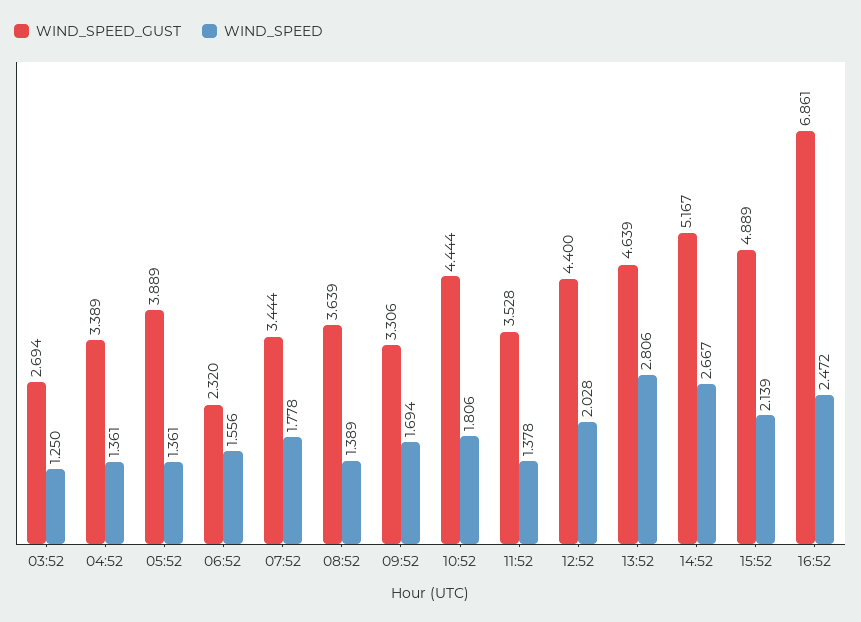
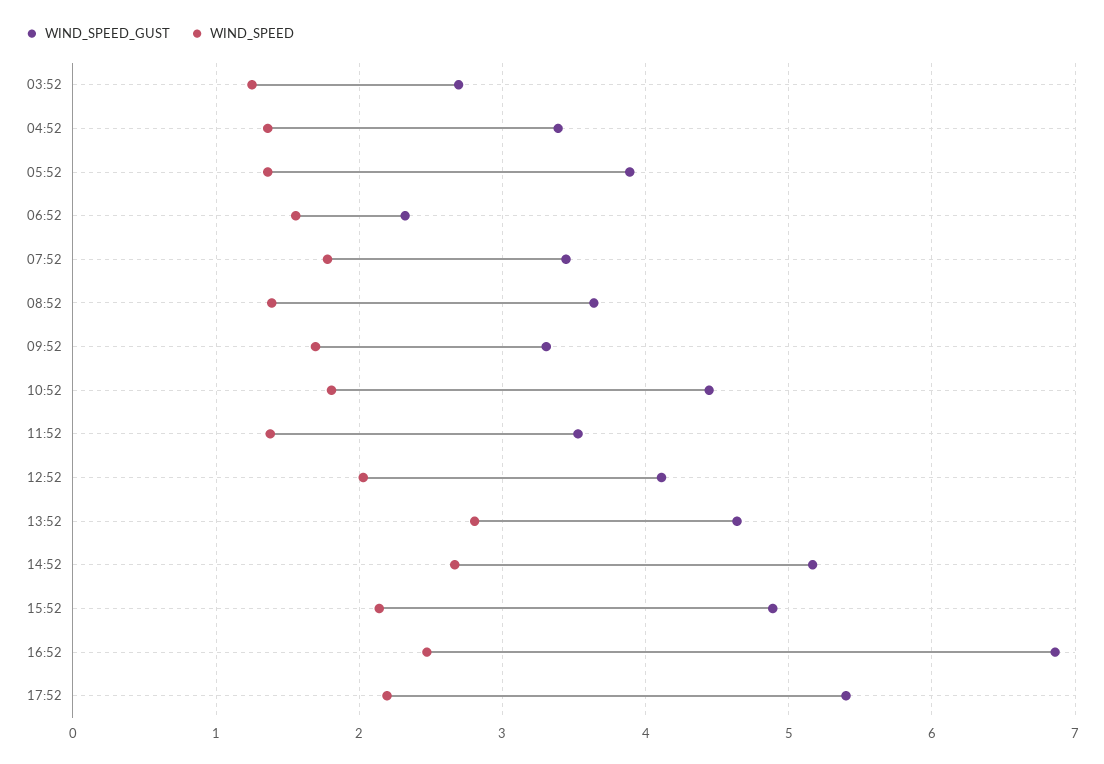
WIND_SPEED_GUST, 12:52: 4.4 -> 4.1
WIND_SPEED_GUST, 17:52: none -> 5.4
WIND_SPEED, 17:52: none -> 2.2

